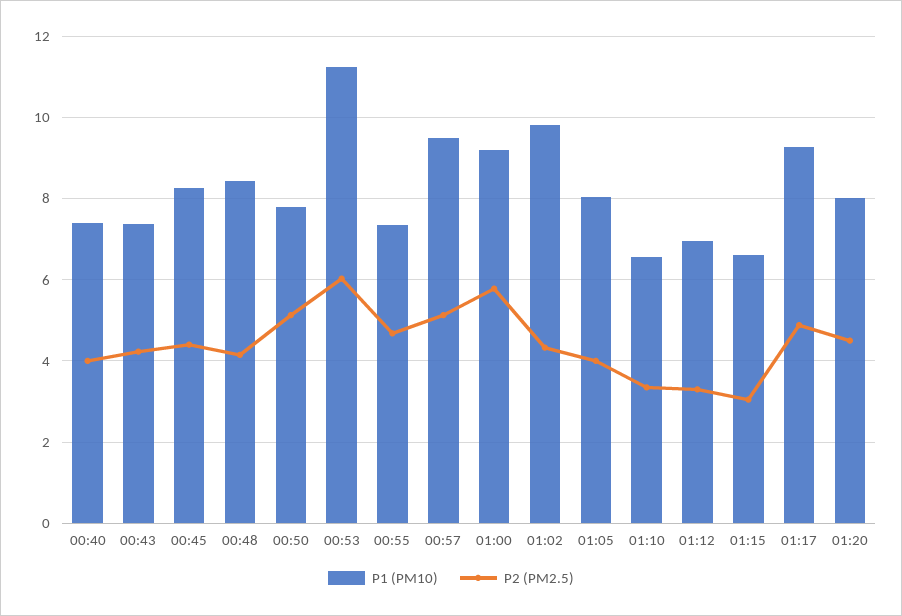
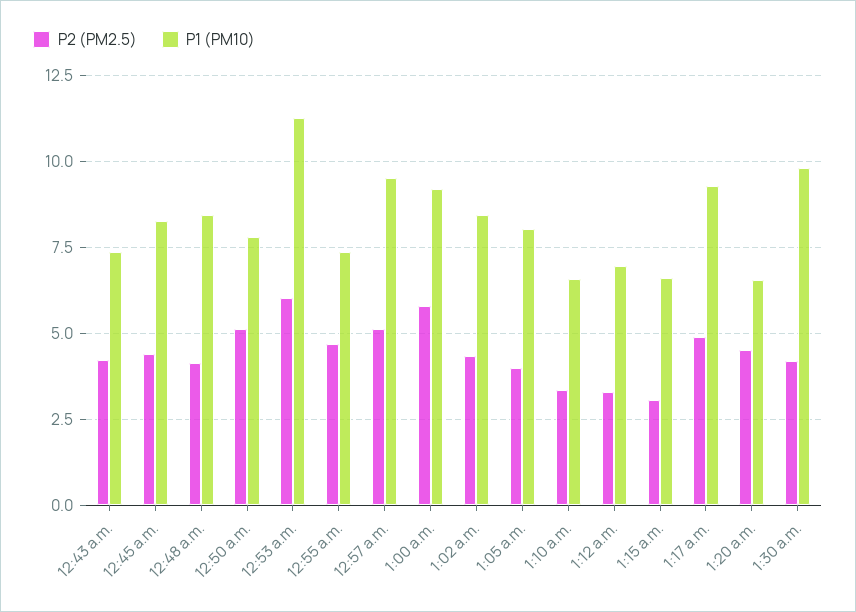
P1 (PM10), 00:40: 7.4 -> none
P2 (PM2.5), 00:40: 4 -> none
P1 (PM10), 01:02: 9.8 -> 8.5
P1 (PM10), 01:20: 8 -> 6.5
P2 (PM2.5), 1:30 a.m.: none -> 4.25
P1 (PM10), 1:30 a.m.: none -> 9.75

